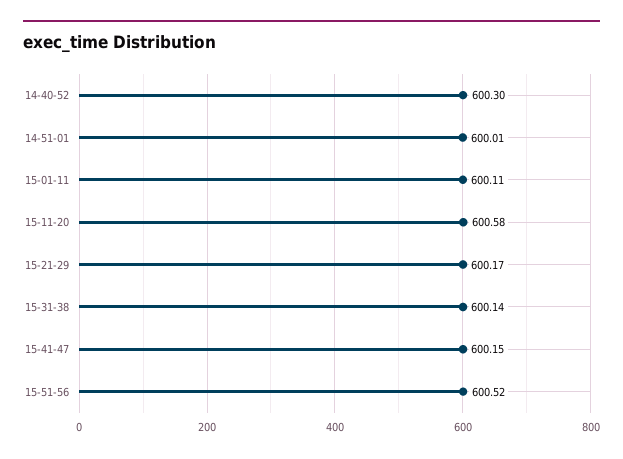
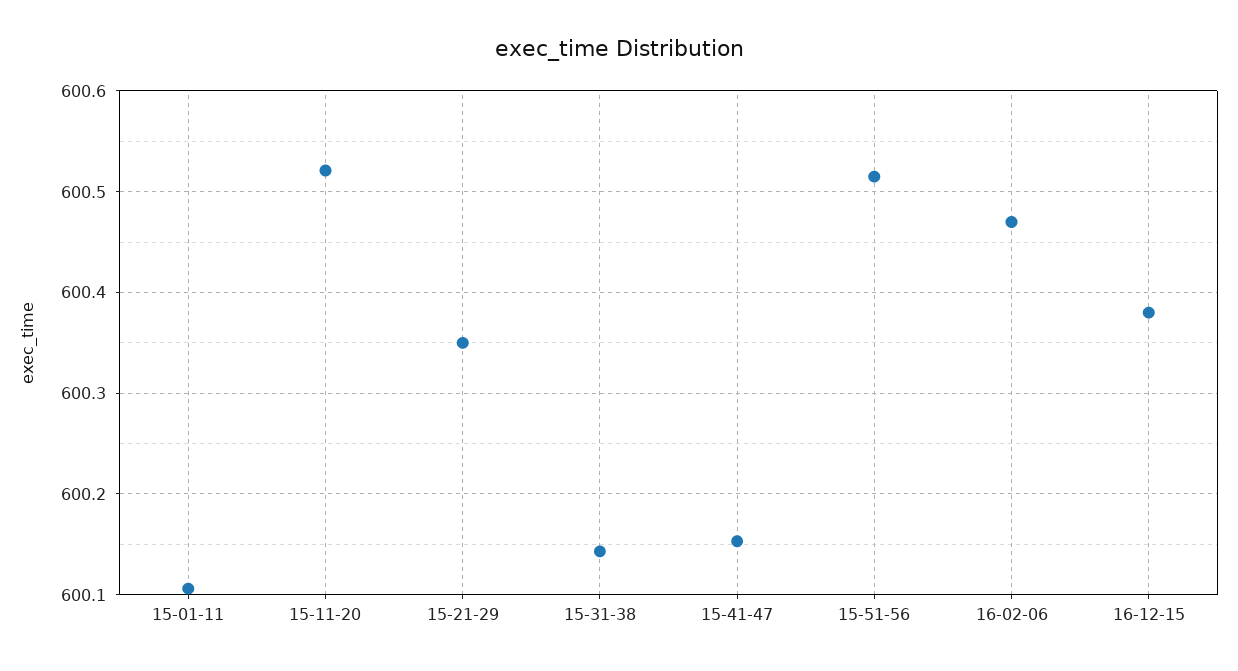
14-40-52: 600.3 -> none
14-51-01: 600.01 -> none
15-11-20: 600.58 -> 600.52
15-21-29: 600.17 -> 600.35
16-02-06: none -> 600.47
16-12-15: none -> 600.38

